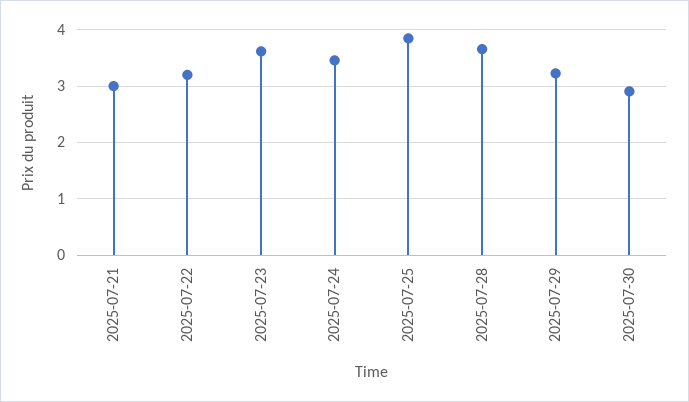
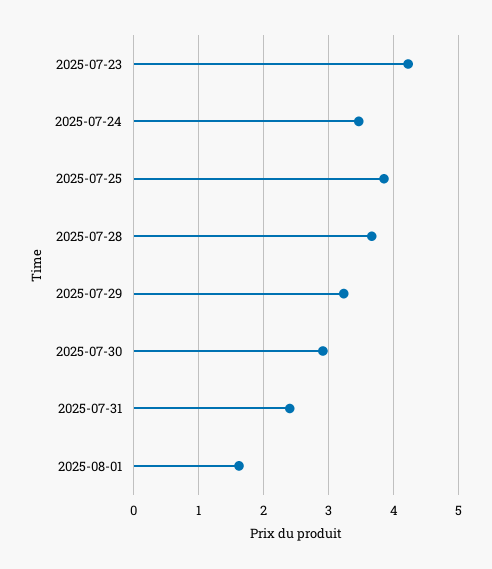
2025-07-21: 3 -> none
2025-07-22: 3.2 -> none
2025-07-23: 3.6 -> 4.2
2025-07-31: none -> 2.4
2025-08-01: none -> 1.6

